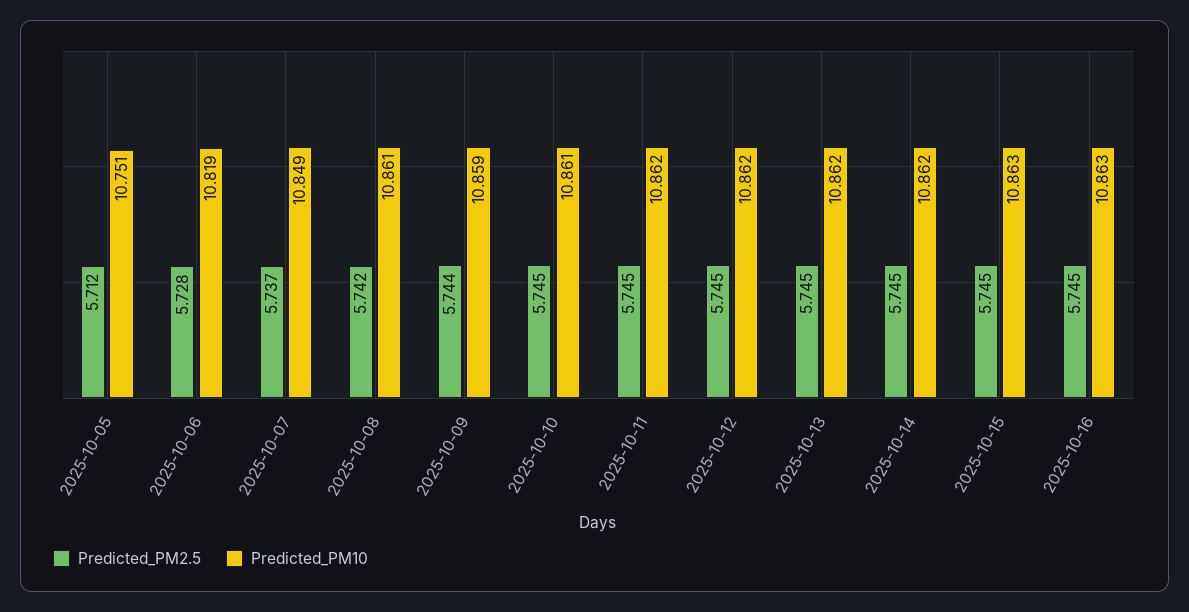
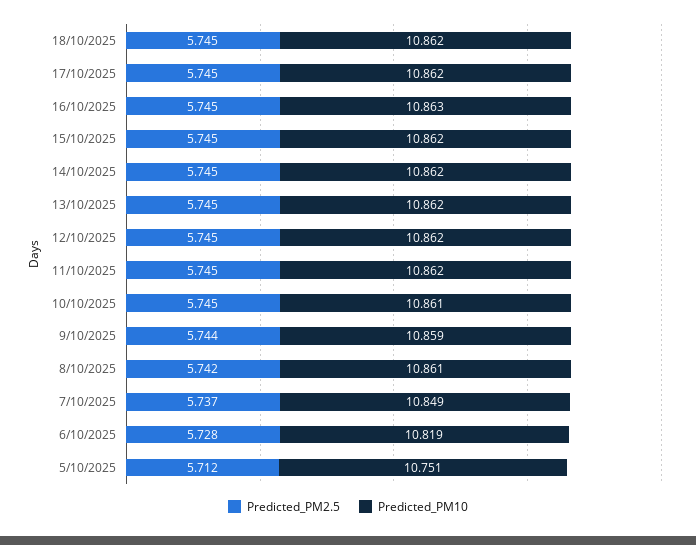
Predicted_PM10, 2025-10-15: 10.863 -> 10.862
Predicted_PM2.5, 18/10/2025: none -> 5.745
Predicted_PM10, 18/10/2025: none -> 10.862
Predicted_PM2.5, 17/10/2025: none -> 5.745
Predicted_PM10, 17/10/2025: none -> 10.862

